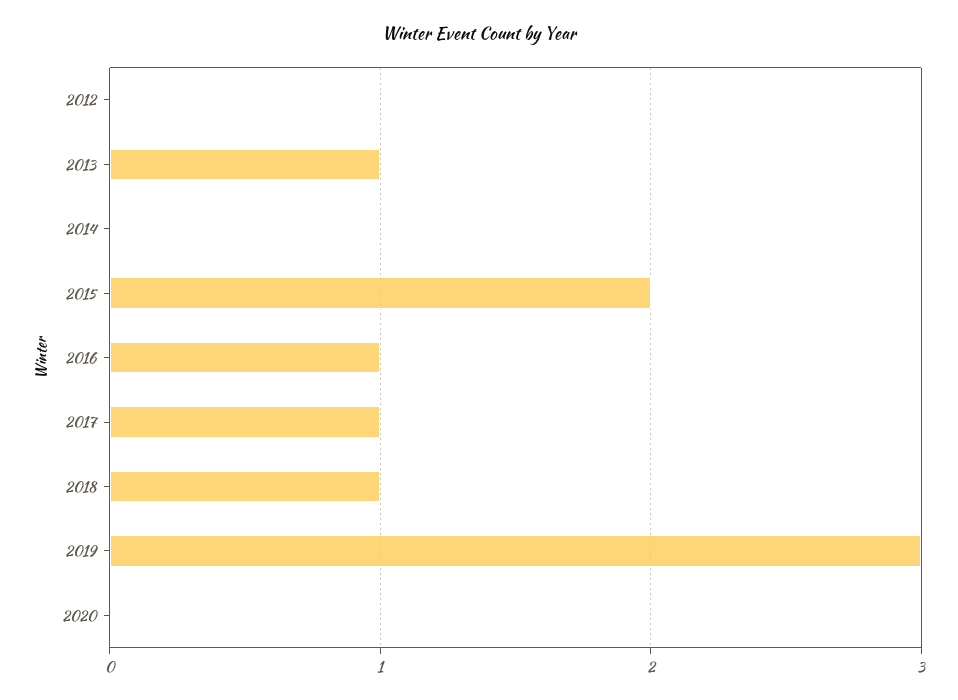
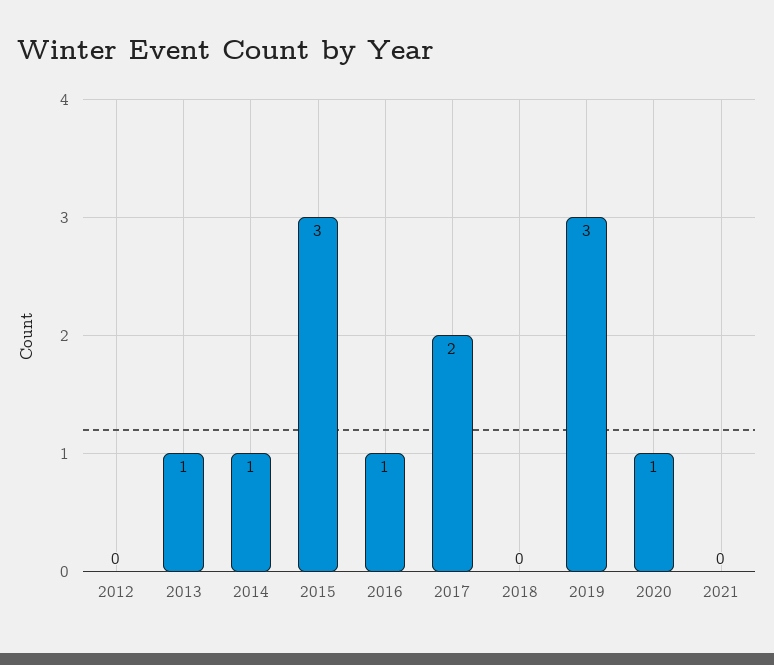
2014: 0 -> 1
2015: 2 -> 3
2017: 1 -> 2
2018: 1 -> 0
2020: 0 -> 1
2021: none -> 0

